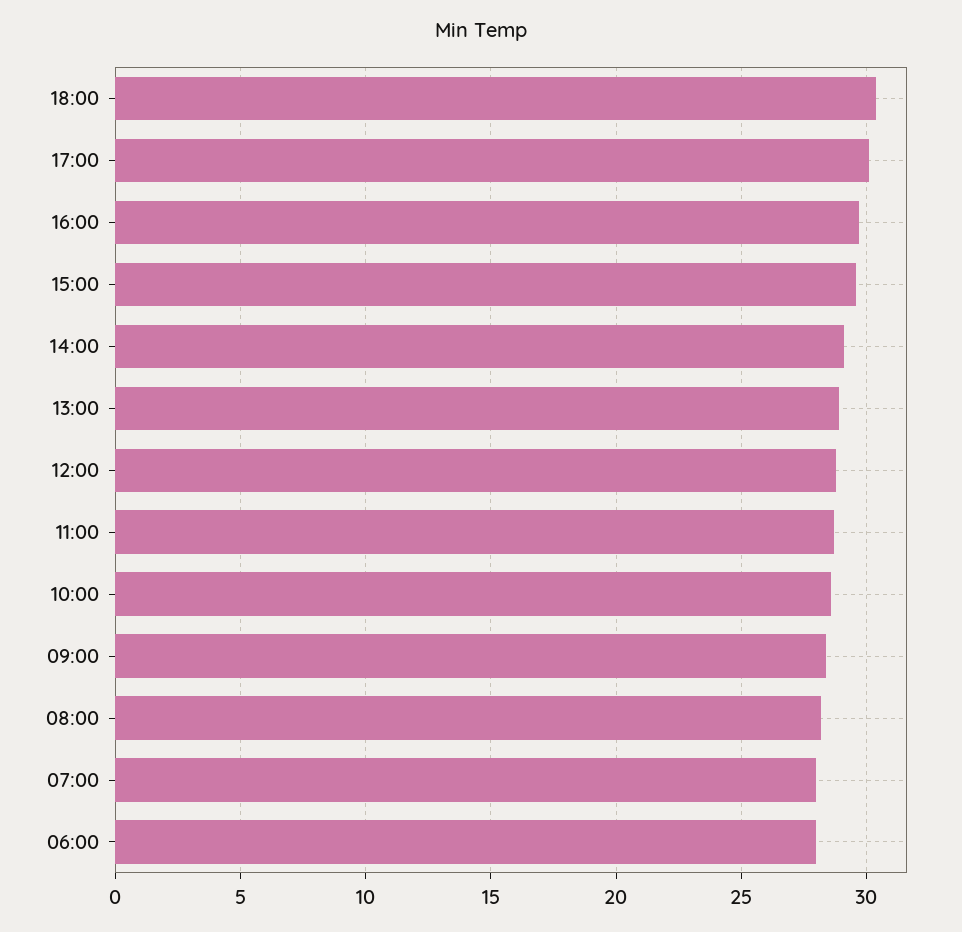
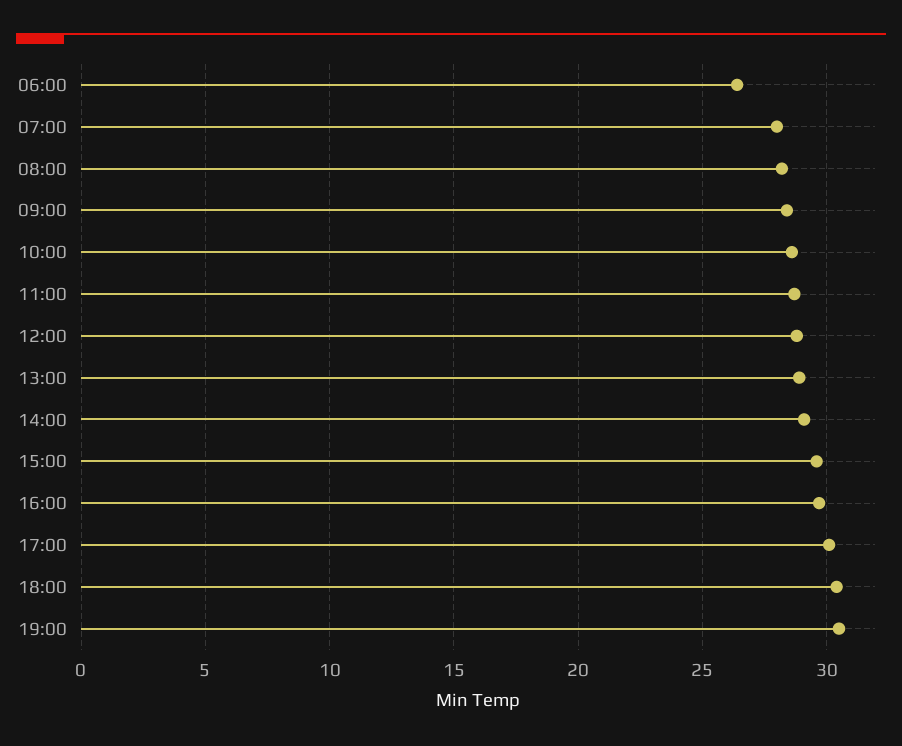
06:00: 28 -> 26.5
19:00: none -> 30.5

